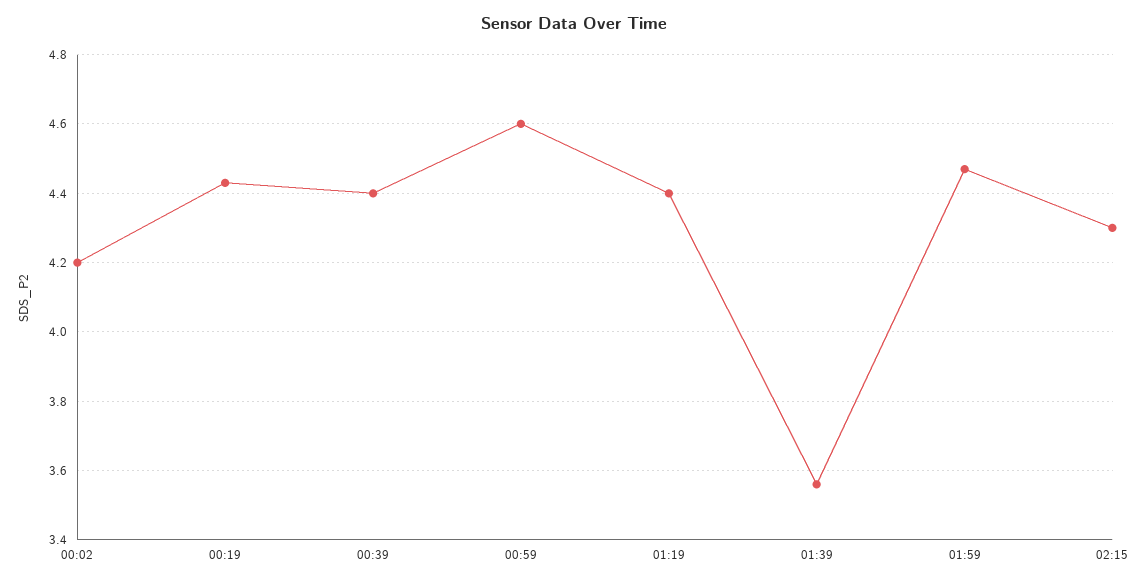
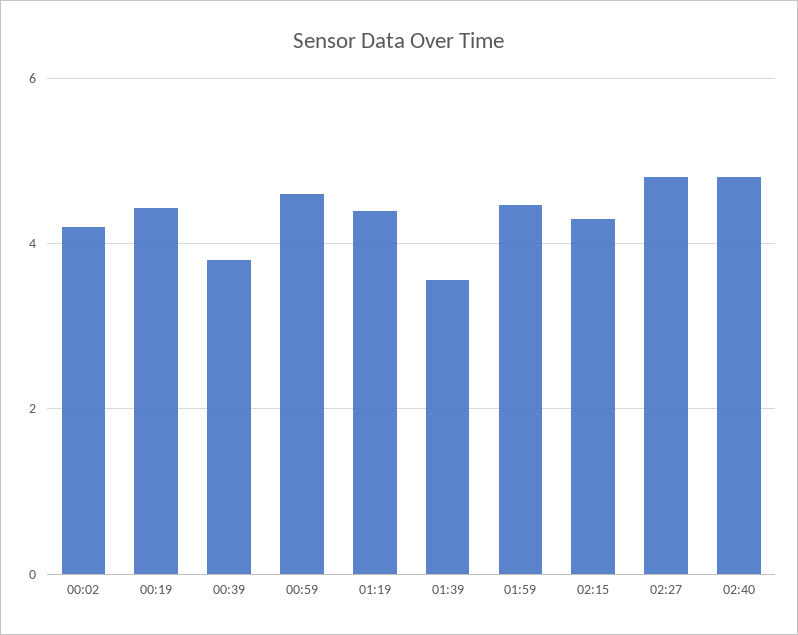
00:39: 4.4 -> 3.8
02:27: none -> 4.8
02:40: none -> 4.8

